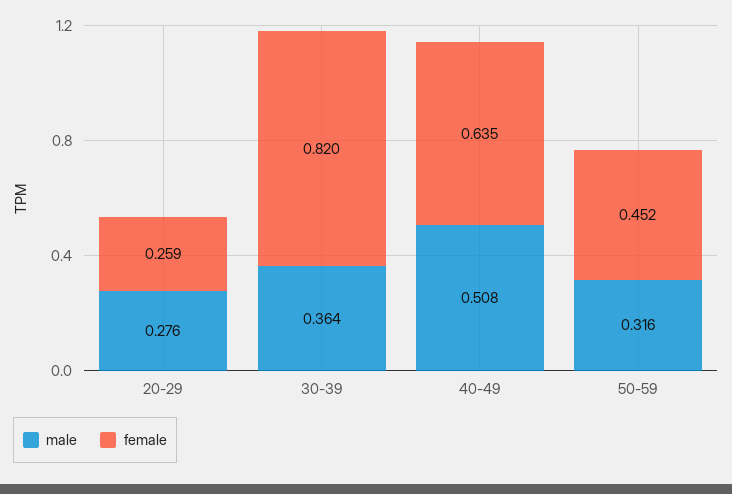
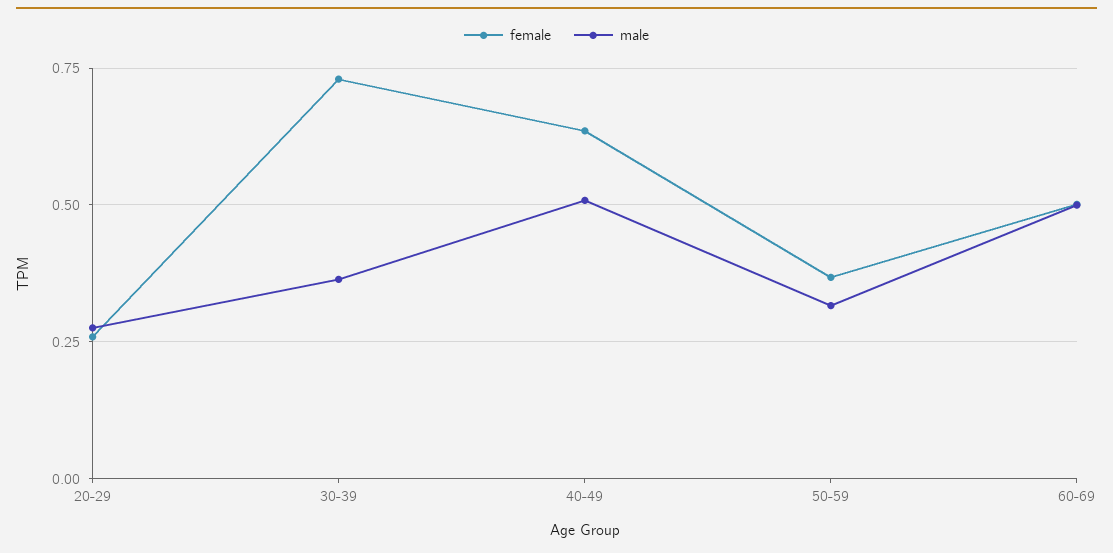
female, 30-39: 0.82 -> 0.725
female, 50-59: 0.452 -> 0.375
female, 60-69: none -> 0.5
male, 60-69: none -> 0.5

